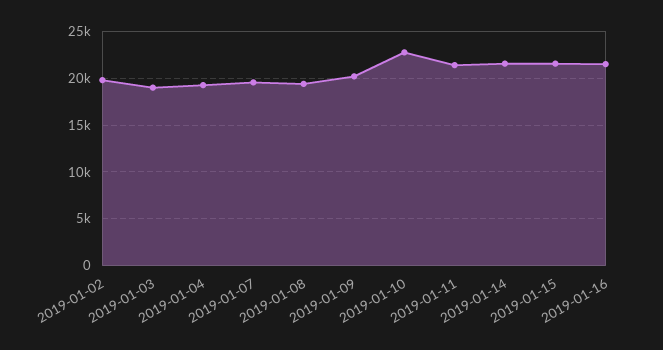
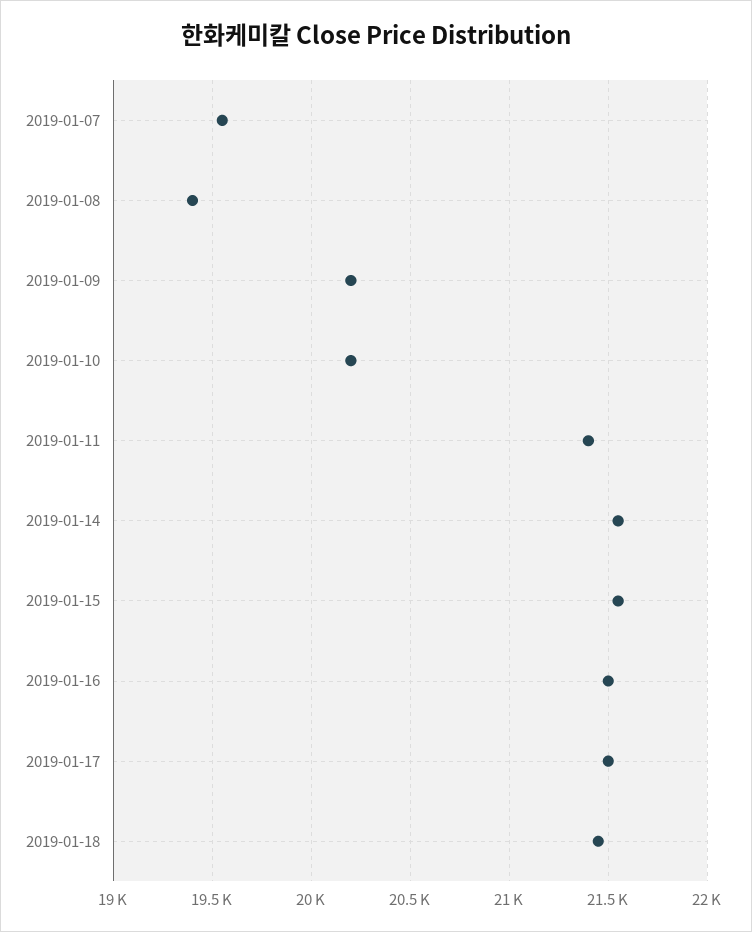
2019-01-02: 20000 -> none
2019-01-03: 19000 -> none
2019-01-04: 19000 -> none
2019-01-10: 23000 -> 20200
2019-01-17: none -> 21500
2019-01-18: none -> 21450

